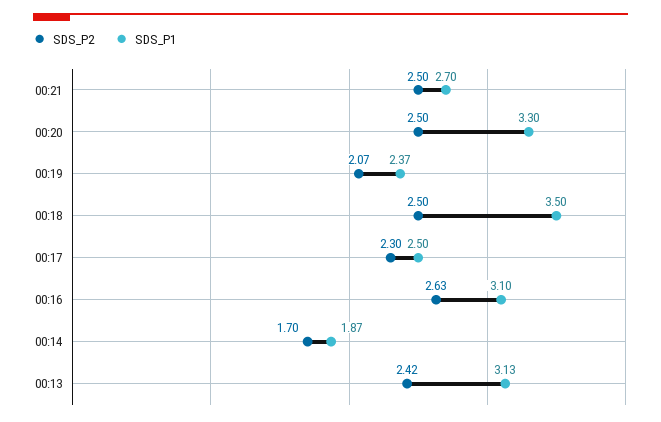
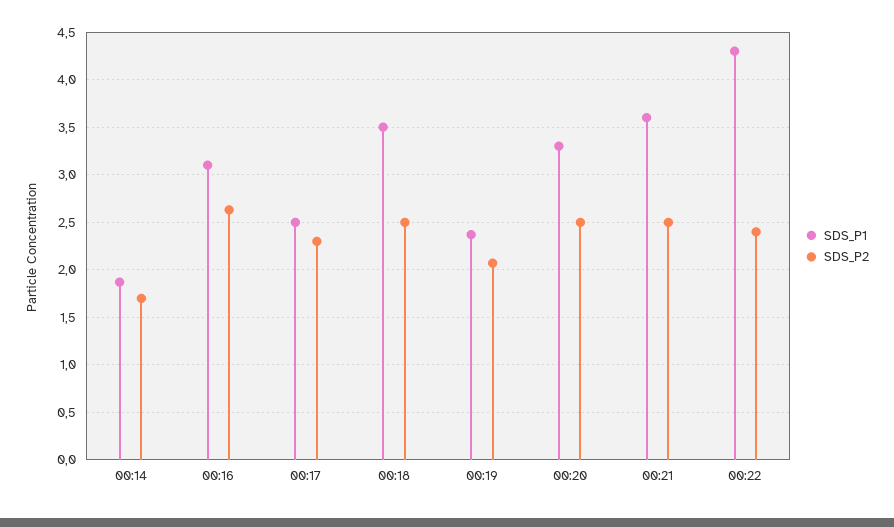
SDS_P1, 00:21: 2.7 -> 3.6
SDS_P2, 00:13: 2.42 -> none
SDS_P1, 00:13: 3.13 -> none
SDS_P1, 00:22: none -> 4.3
SDS_P2, 00:22: none -> 2.4

